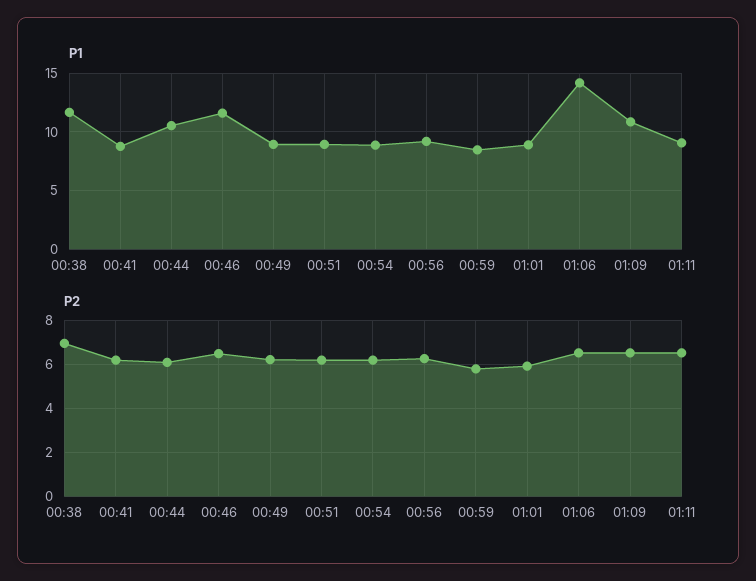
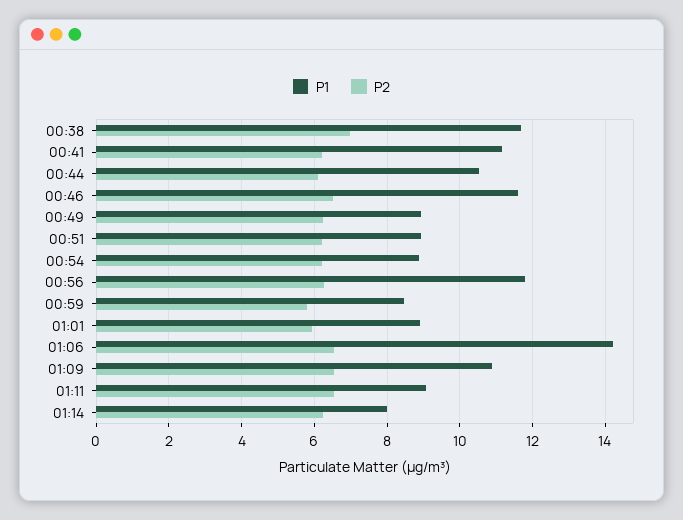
P1, 00:41: 9 -> 11.2
P1, 00:56: 9 -> 11.8
P1, 01:14: none -> 8
P2, 01:14: none -> 6.2

